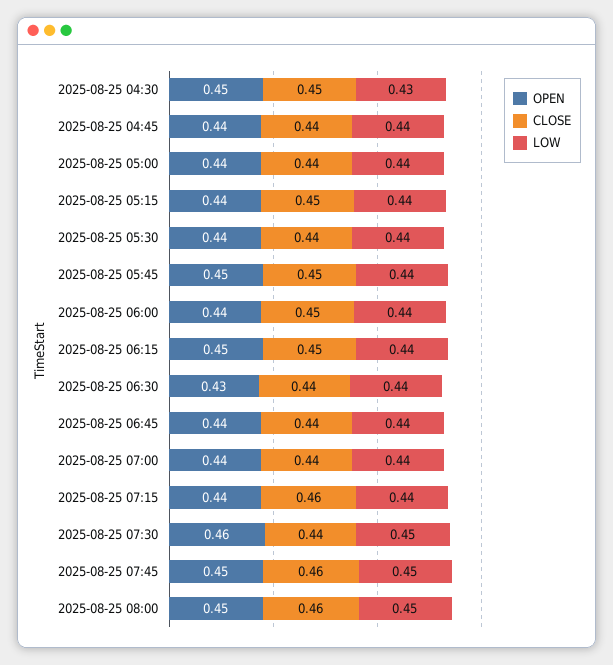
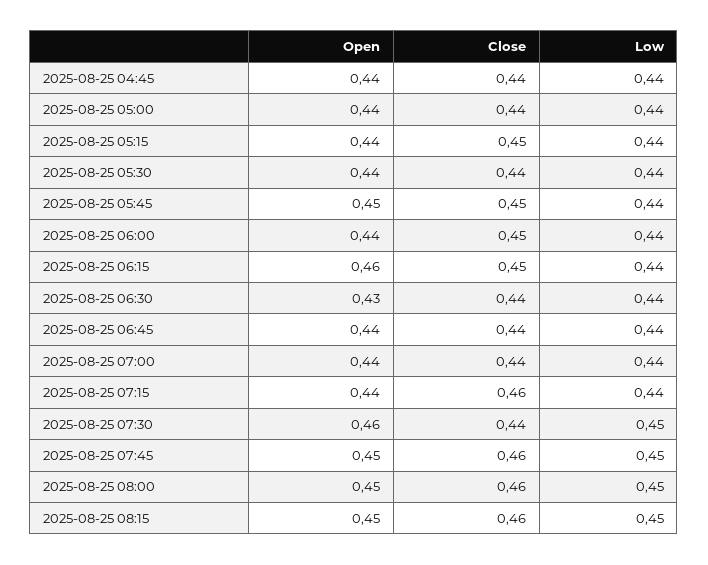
OPEN, 2025-08-25 04:30: 0.45 -> none
CLOSE, 2025-08-25 04:30: 0.45 -> none
LOW, 2025-08-25 04:30: 0.43 -> none
OPEN, 2025-08-25 06:15: 0.45 -> 0.46
OPEN, 2025-08-25 08:15: none -> 0.45
CLOSE, 2025-08-25 08:15: none -> 0.46
LOW, 2025-08-25 08:15: none -> 0.45

